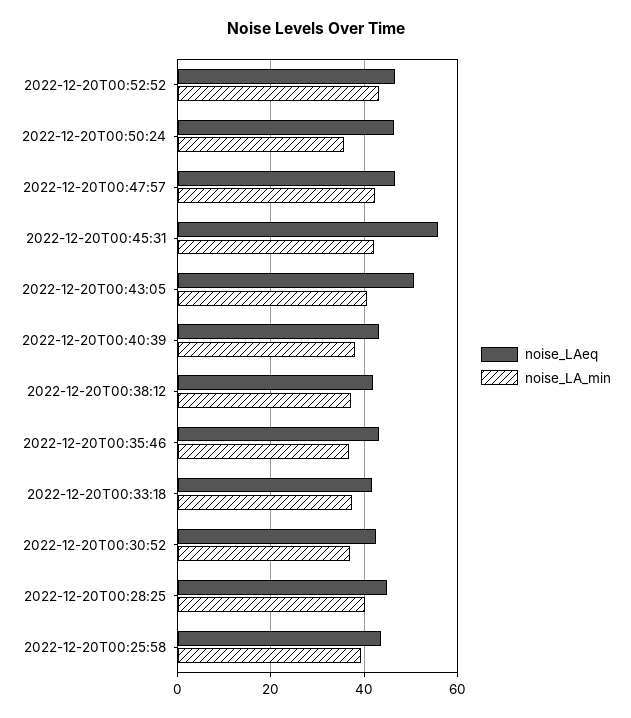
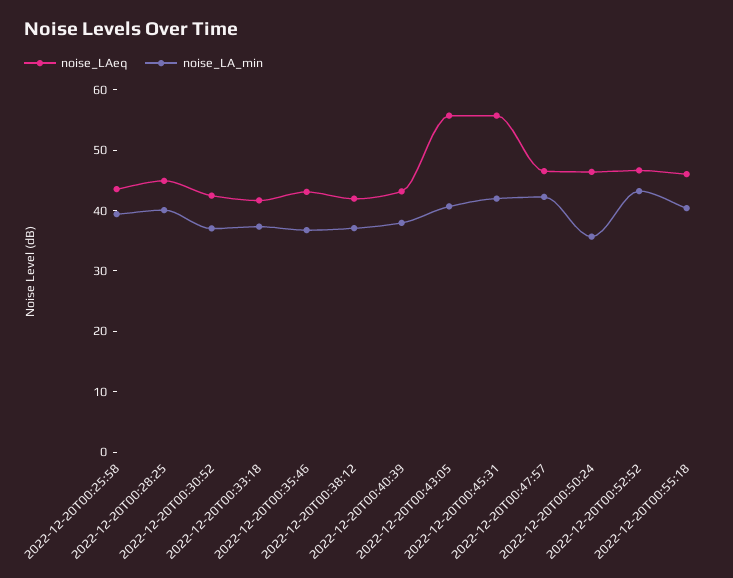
noise_LAeq, 2022-12-20T00:43:05: 50 -> 56
noise_LAeq, 2022-12-20T00:55:18: none -> 46
noise_LA_min, 2022-12-20T00:55:18: none -> 40

